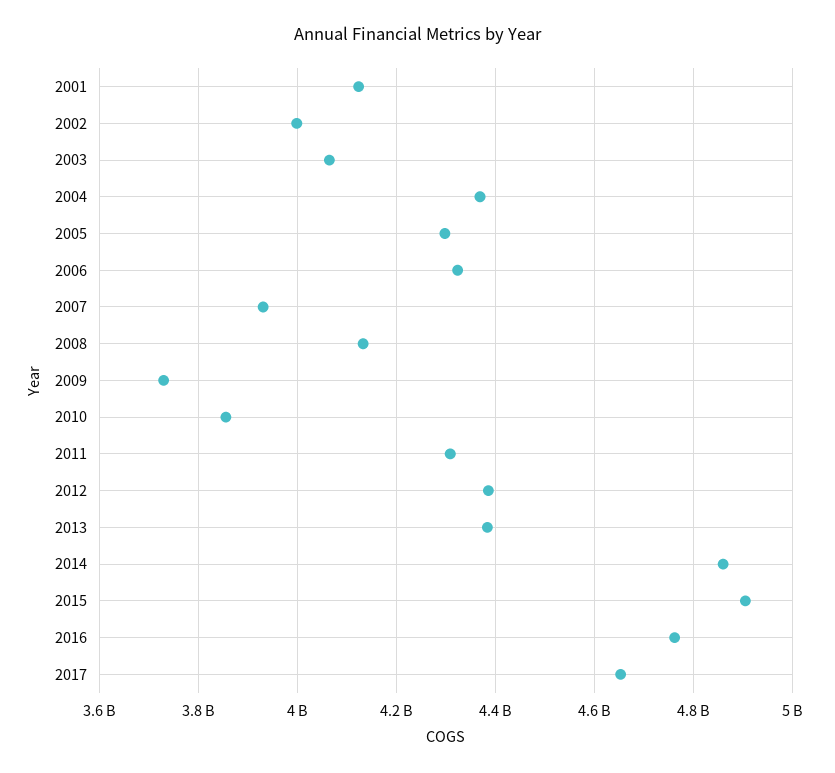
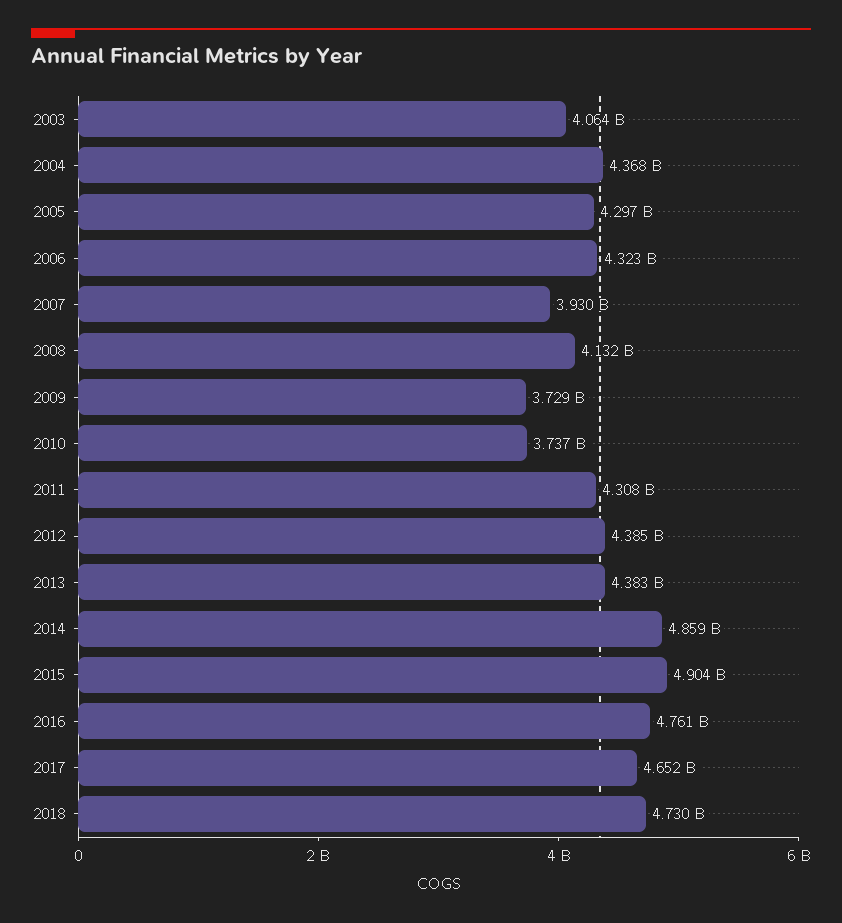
2001: 4120000000 -> none
2002: 4000000000 -> none
2010: 3860000000 -> 3737000000
2018: none -> 4730000000

